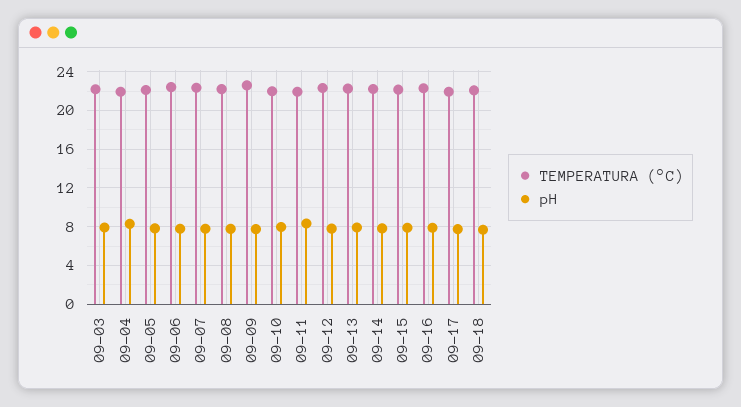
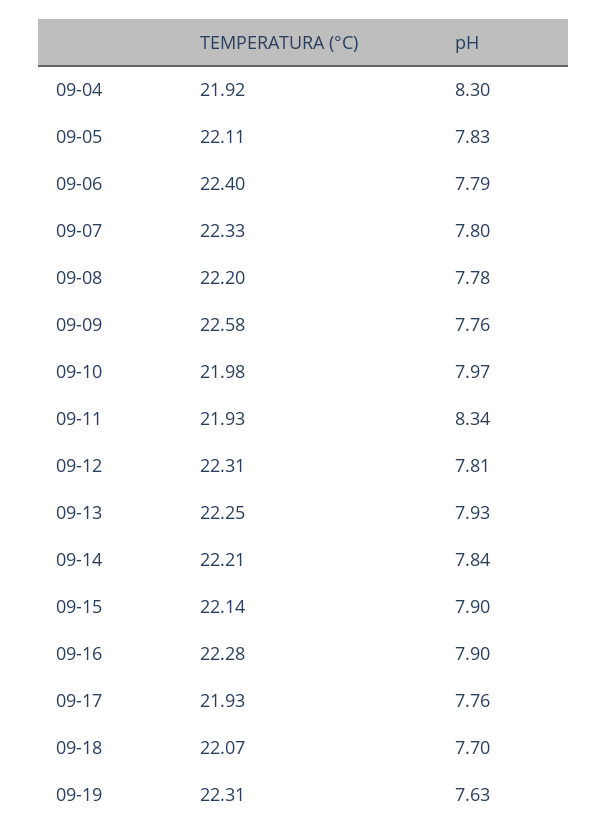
TEMPERATURA (°C), 09-03: 22 -> none
pH, 09-03: 8 -> none
TEMPERATURA (°C), 09-19: none -> 22.31
pH, 09-19: none -> 7.63

